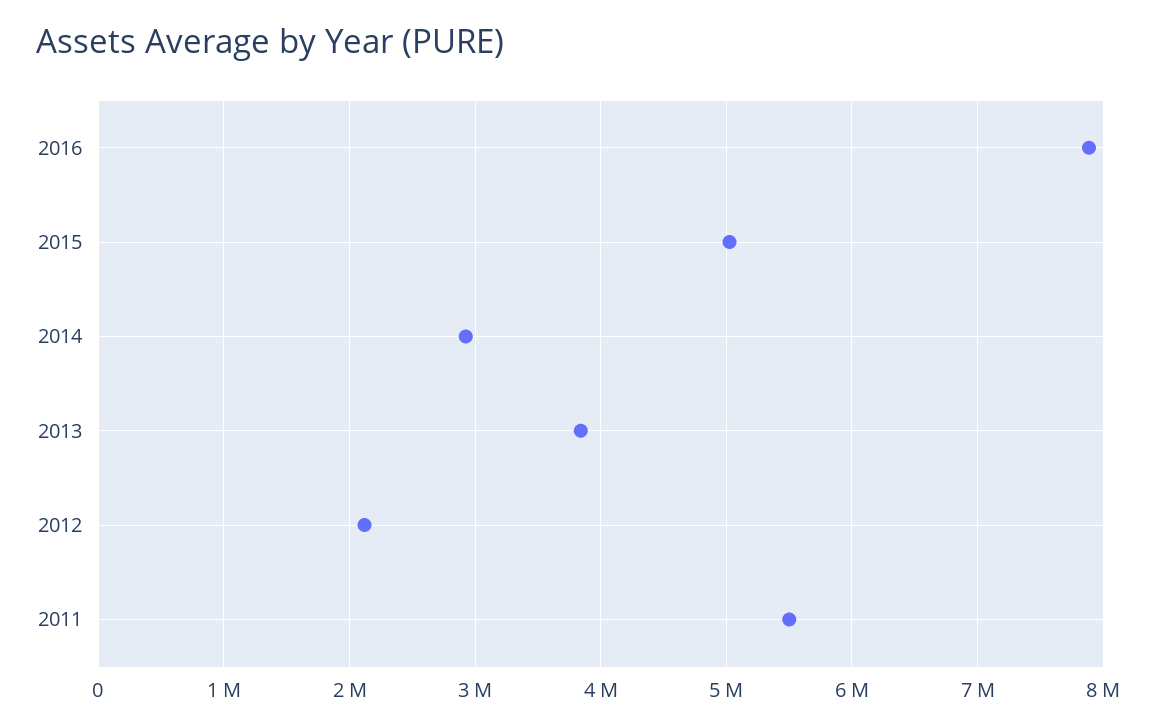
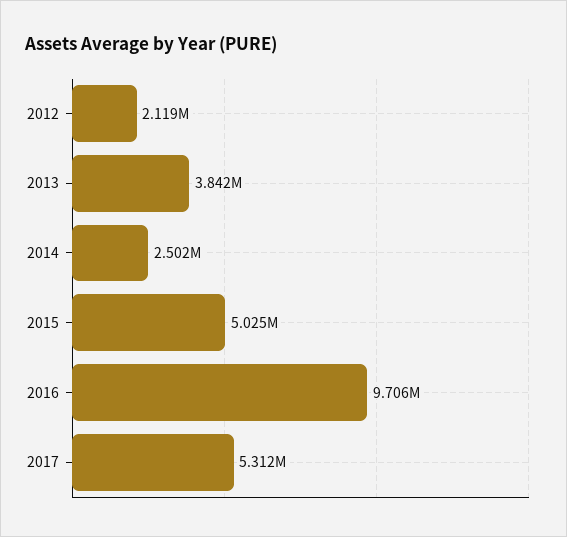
2016: 7900000 -> 9706000
2014: 2900000 -> 2502000
2011: 5500000 -> none
2017: none -> 5312000

